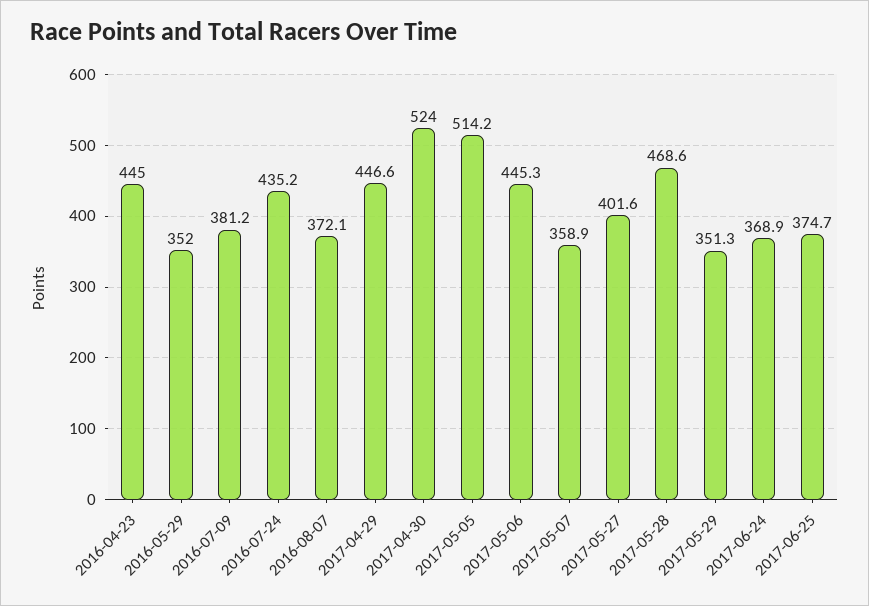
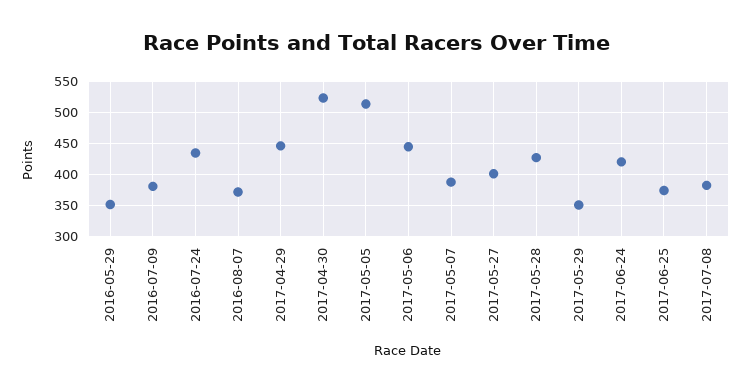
2016-04-23: 445 -> none
2017-05-07: 358.9 -> 390
2017-05-28: 468.6 -> 430
2017-06-24: 368.9 -> 420
2017-07-08: none -> 380

